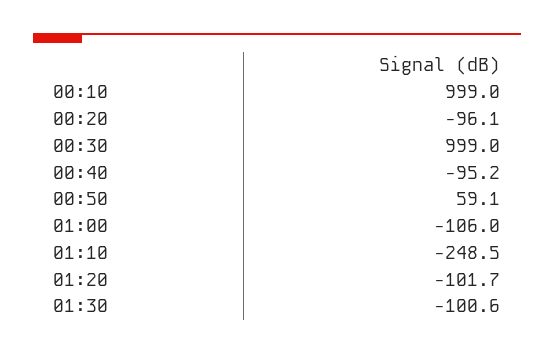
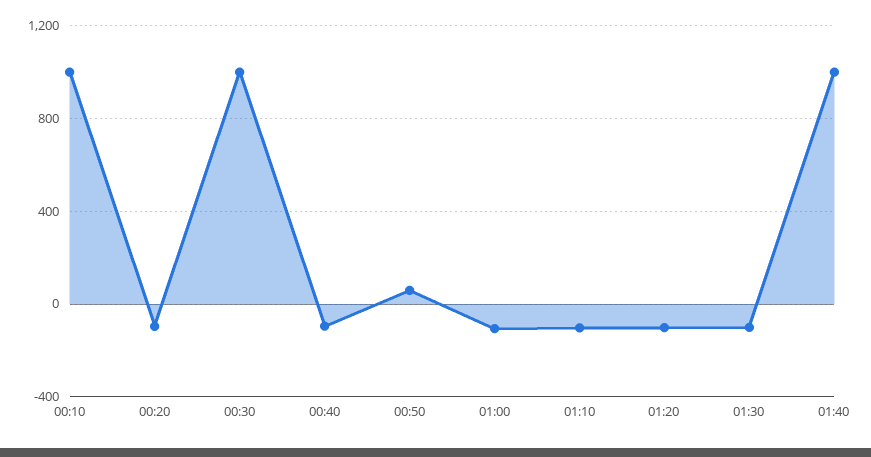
01:10: -248.5 -> -100
01:40: none -> 1000

